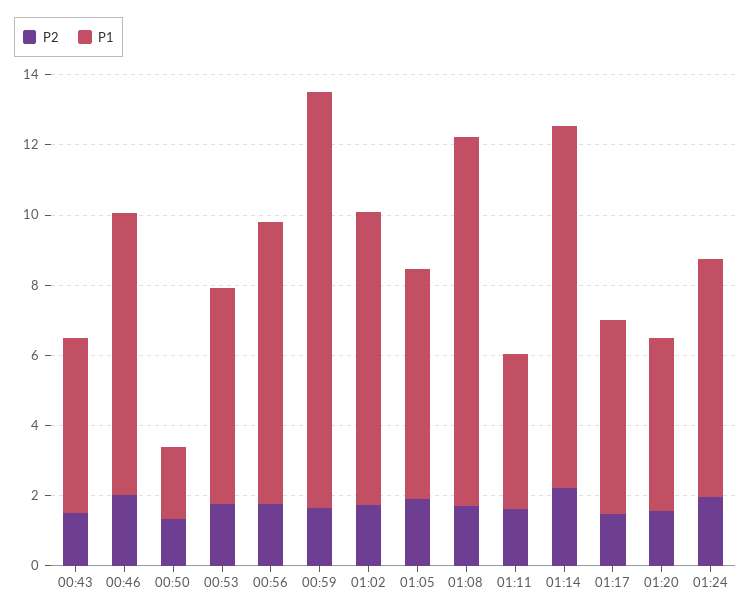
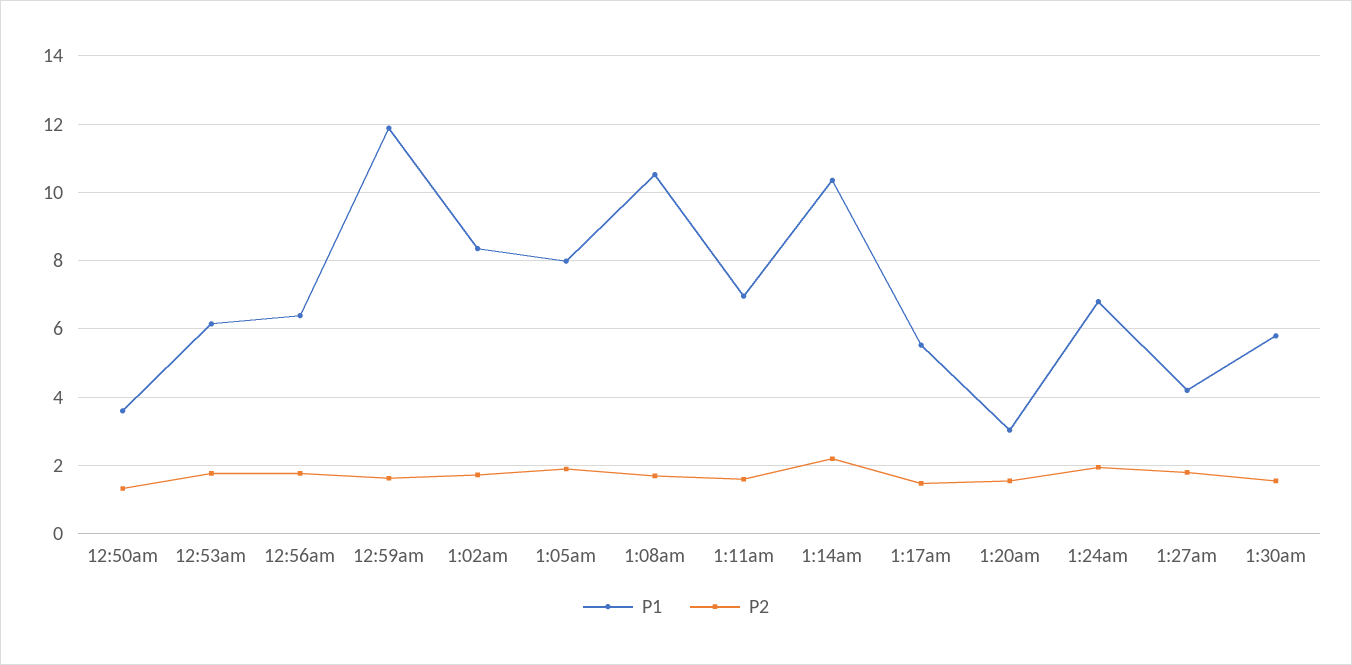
P2, 00:43: 1.5 -> none
P1, 00:43: 5 -> none
P2, 00:46: 2 -> none
P1, 00:46: 8 -> none
P1, 00:50: 2 -> 3.6
P1, 00:56: 8 -> 6.4
P1, 01:05: 6.5 -> 8
P1, 01:11: 4.5 -> 7
P1, 01:20: 5 -> 3
P1, 1:27am: none -> 4.2
P2, 1:27am: none -> 1.8
P1, 1:30am: none -> 5.8
P2, 1:30am: none -> 1.6

